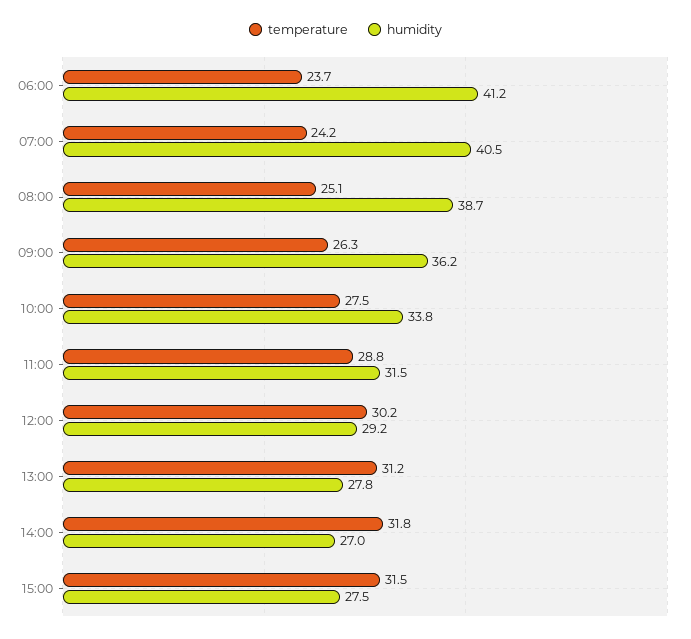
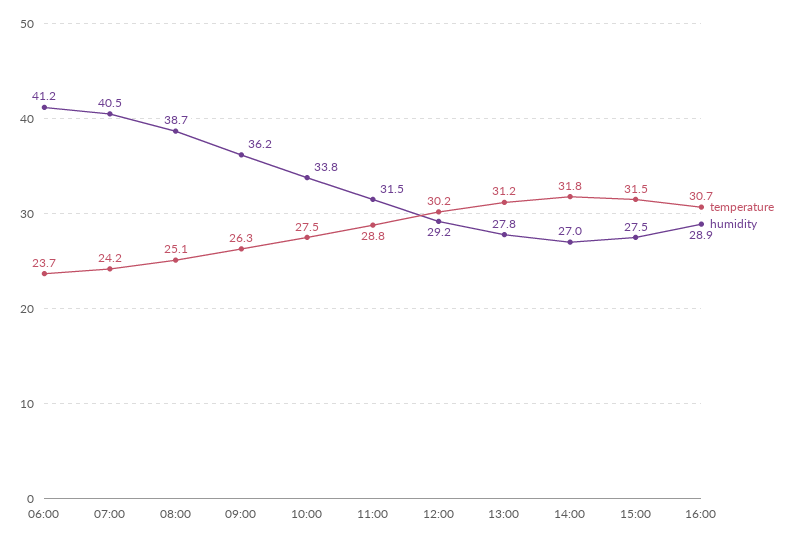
temperature, 16:00: none -> 30.7
humidity, 16:00: none -> 28.9

